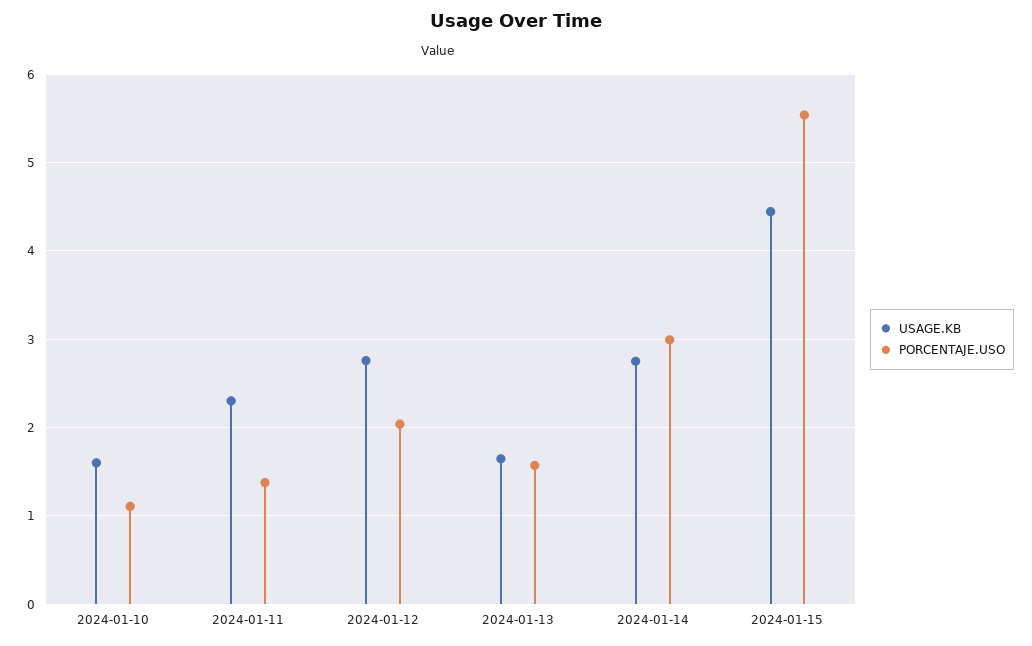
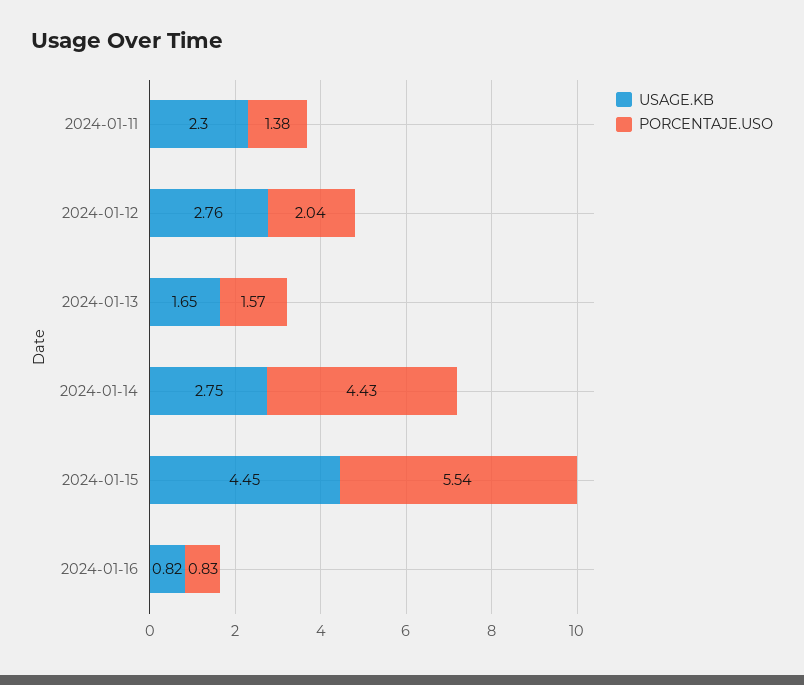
USAGE.KB, 2024-01-10: 1.6 -> none
PORCENTAJE.USO, 2024-01-10: 1.1 -> none
PORCENTAJE.USO, 2024-01-14: 3 -> 4.43
USAGE.KB, 2024-01-16: none -> 0.82
PORCENTAJE.USO, 2024-01-16: none -> 0.83

